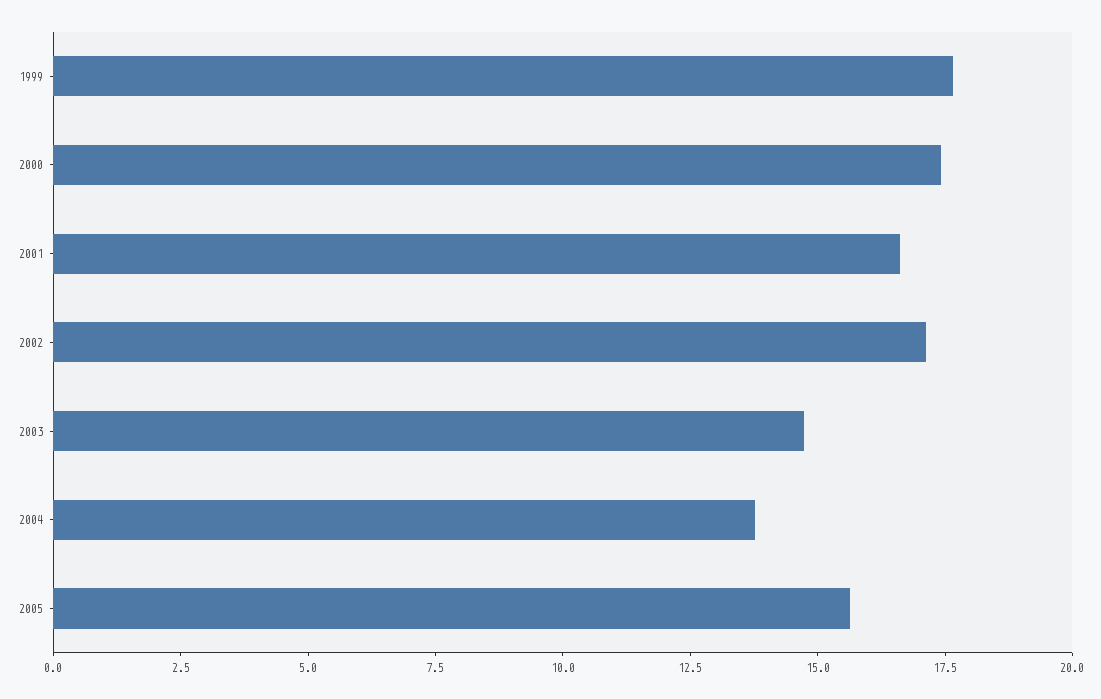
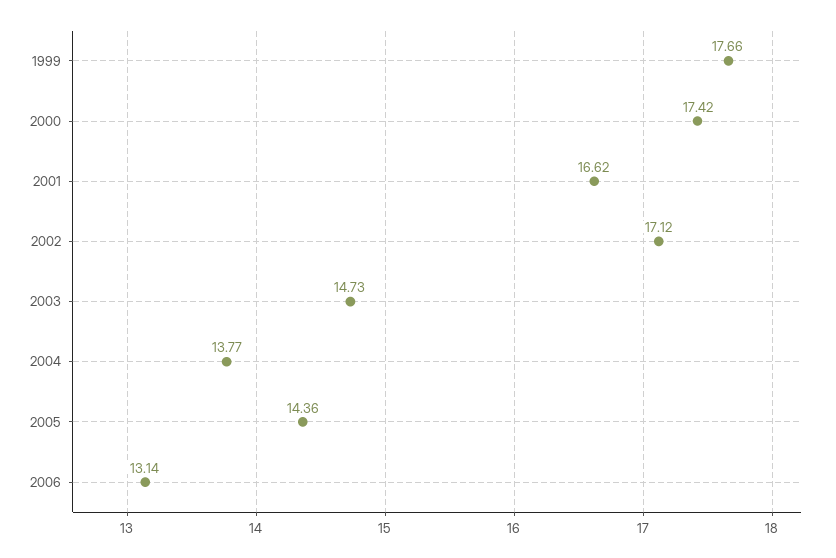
2005: 15.5 -> 14.36
2006: none -> 13.14

